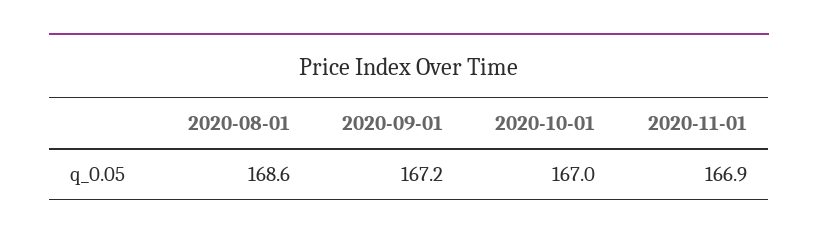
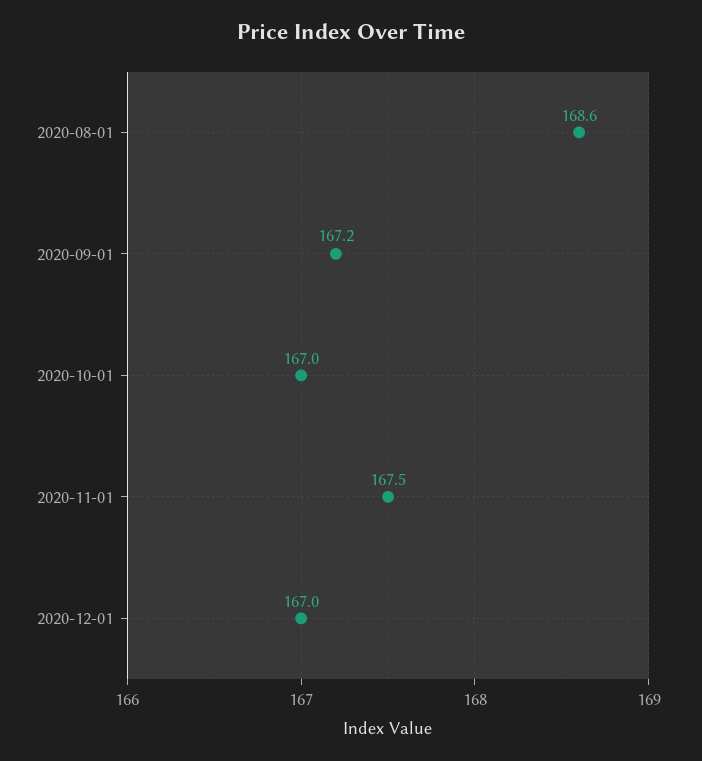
2020-11-01: 166.9 -> 167.5
2020-12-01: none -> 167

